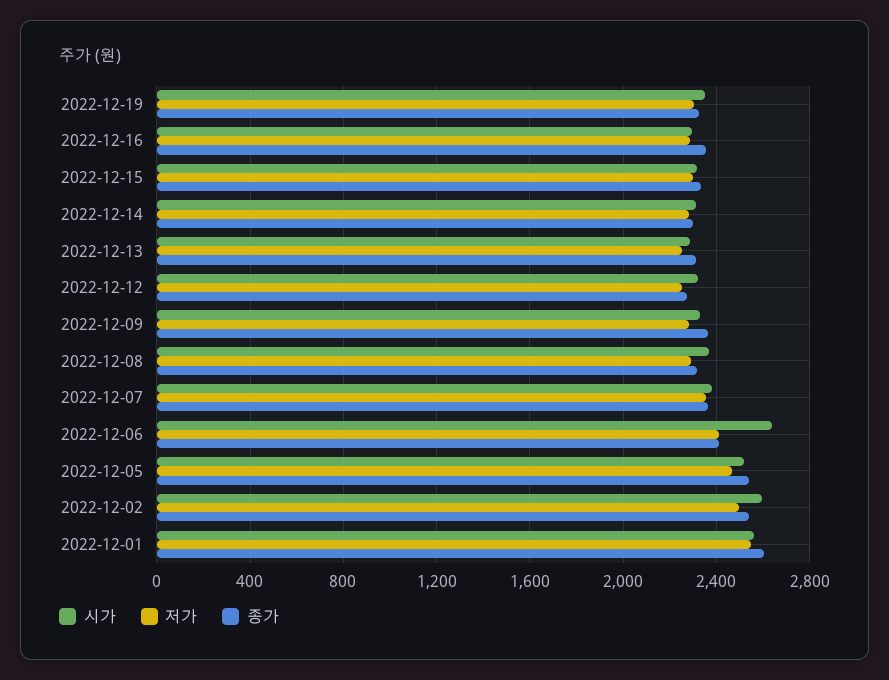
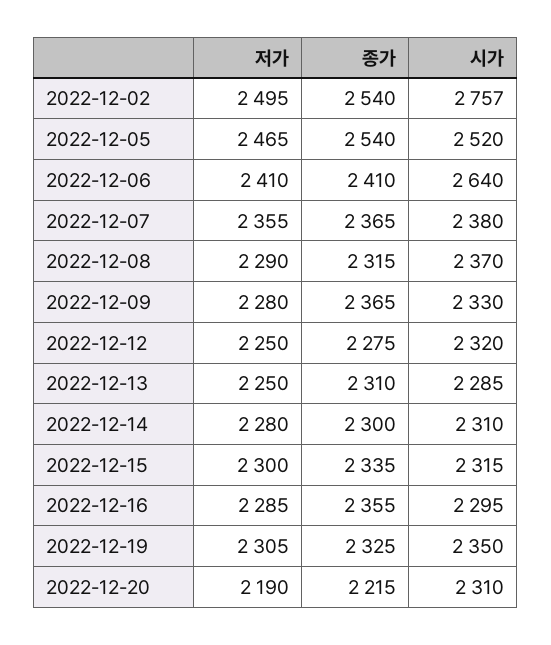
시가, 2022-12-02: 2600 -> 2757
시가, 2022-12-01: 2550 -> none
저가, 2022-12-01: 2550 -> none
종가, 2022-12-01: 2600 -> none
저가, 2022-12-20: none -> 2190
종가, 2022-12-20: none -> 2215
시가, 2022-12-20: none -> 2310

